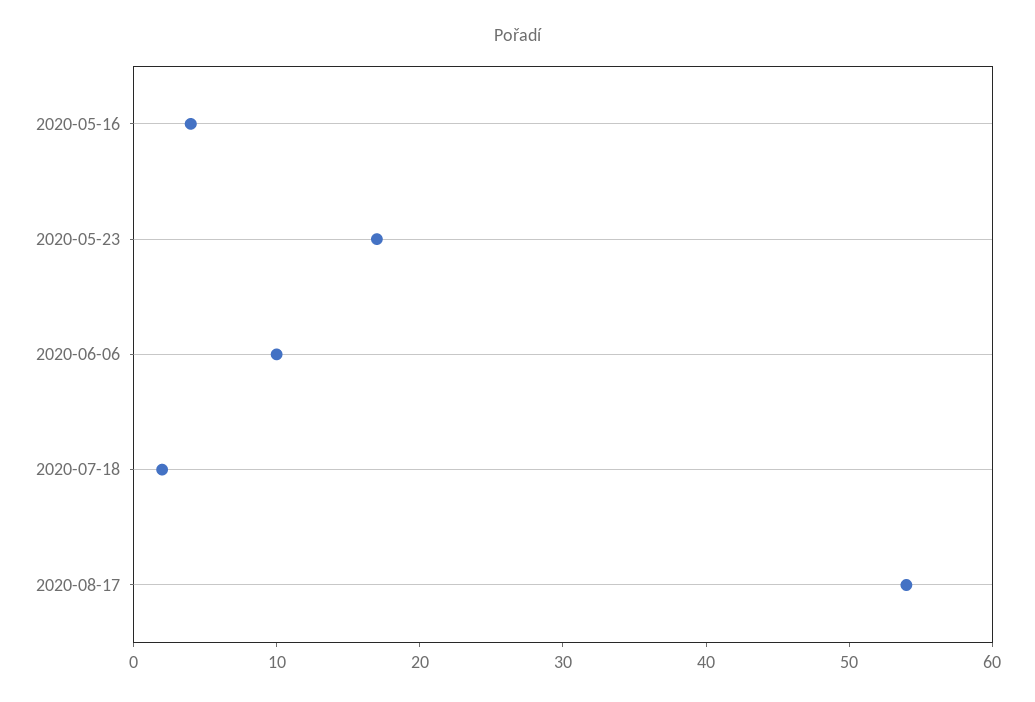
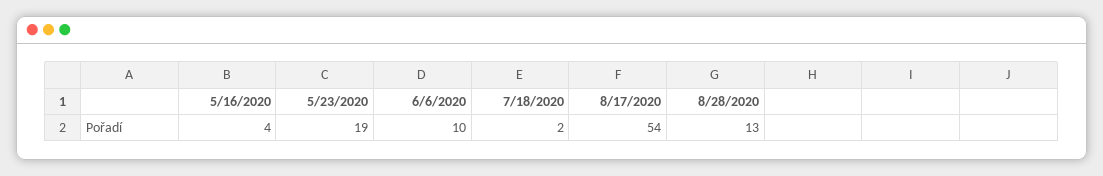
2020-05-23: 17 -> 19
8/28/2020: none -> 13

